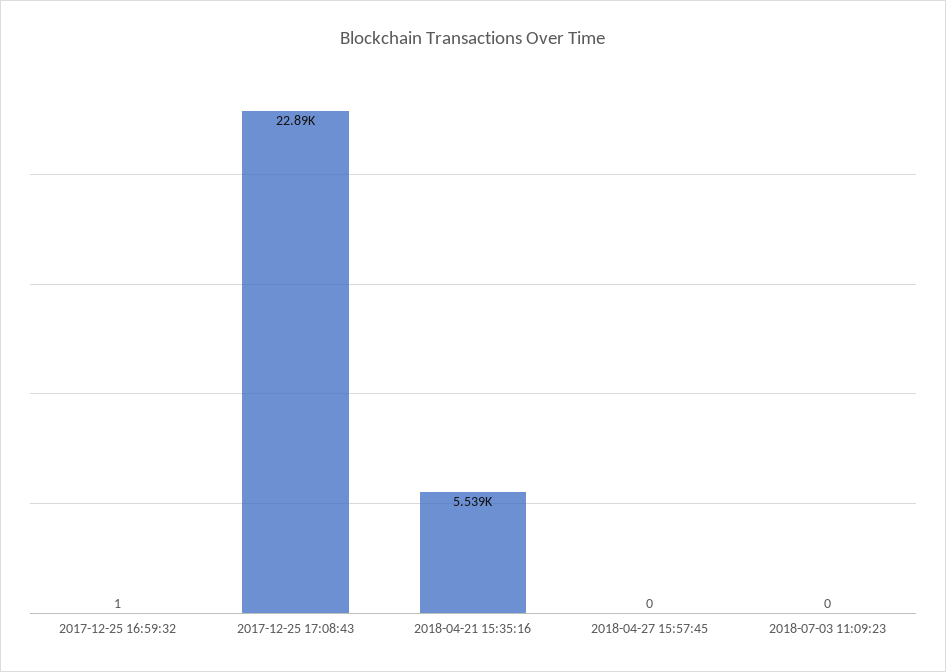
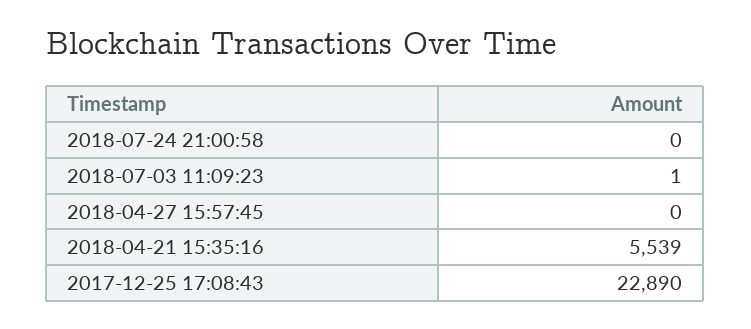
2017-12-25 16:59:32: 1 -> none
2018-07-03 11:09:23: 0 -> 1
2018-07-24 21:00:58: none -> 0

